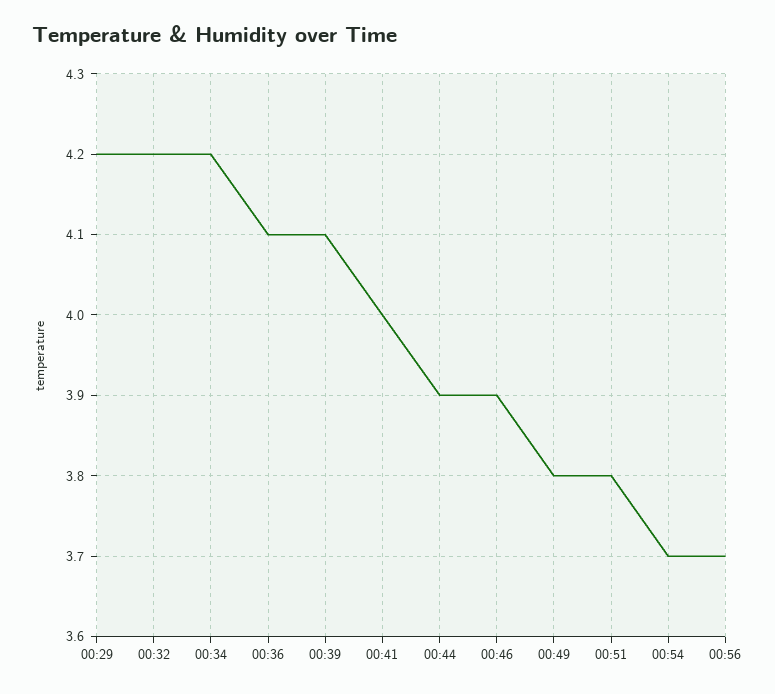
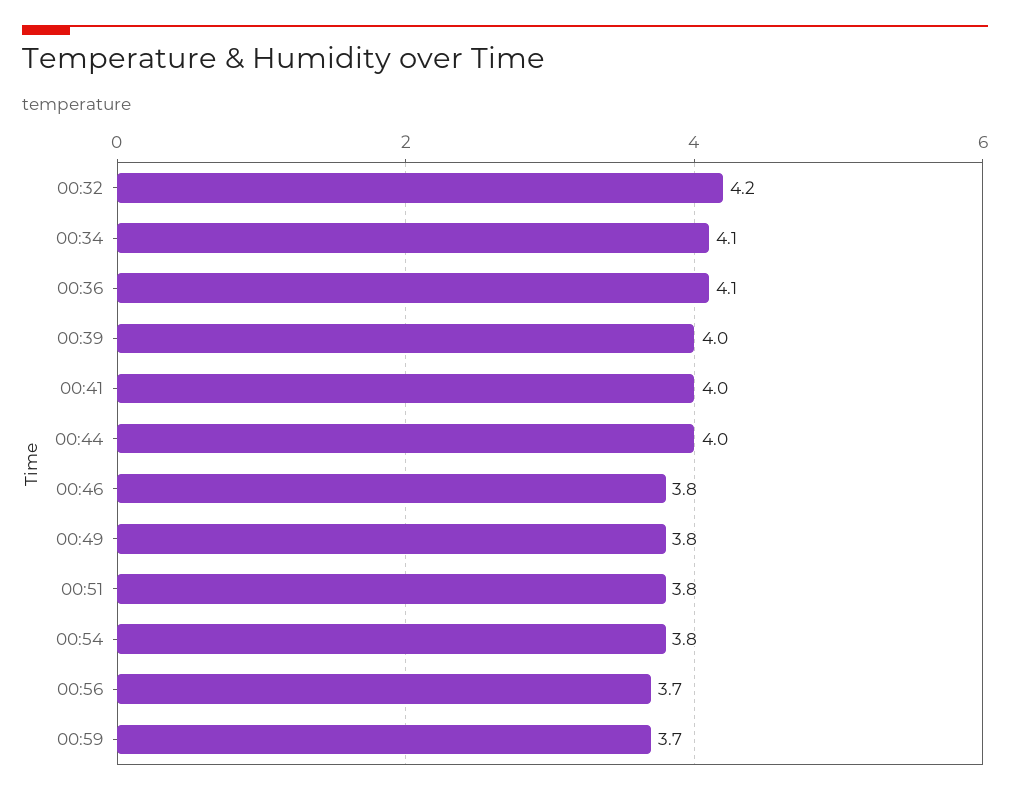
00:29: 4.2 -> none
00:34: 4.2 -> 4.1
00:39: 4.1 -> 4
00:44: 3.9 -> 4
00:46: 3.9 -> 3.8
00:54: 3.7 -> 3.8
00:59: none -> 3.7

